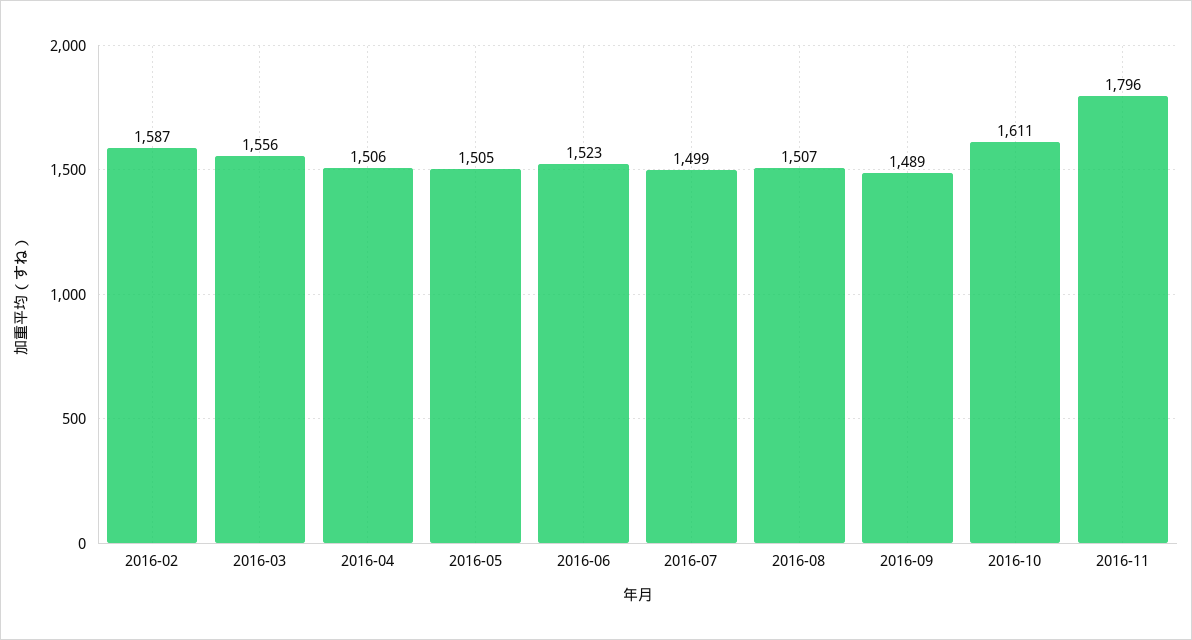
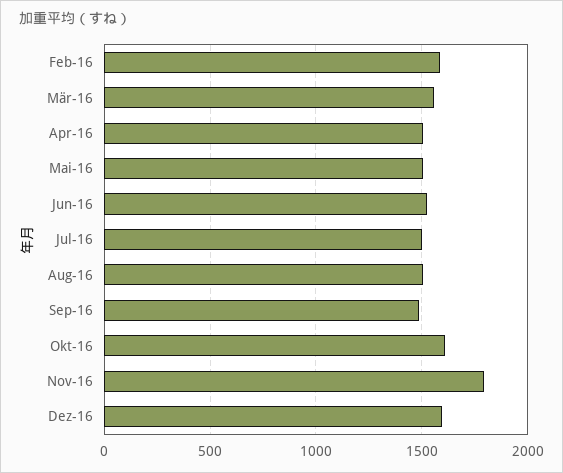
Dez-16: none -> 1600

